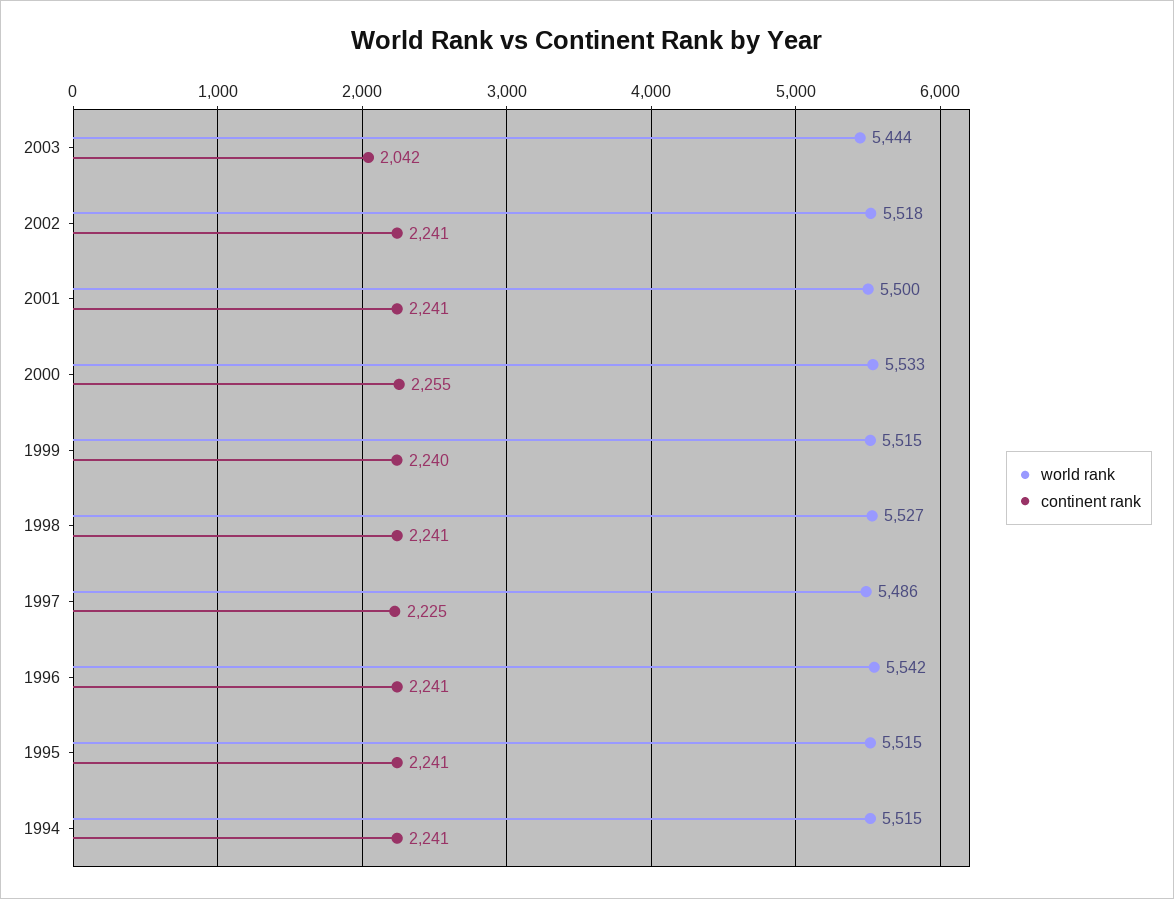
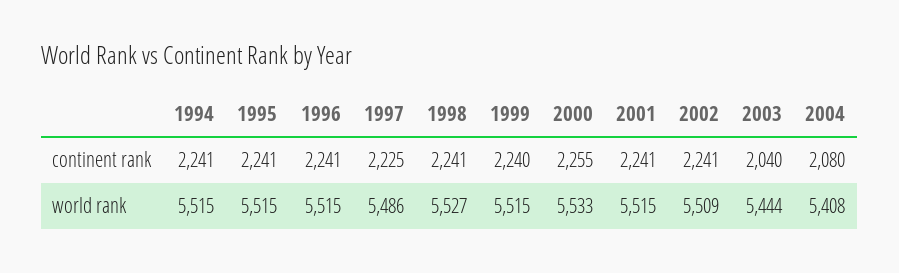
continent rank, 2003: 2042 -> 2040
world rank, 2002: 5518 -> 5509
world rank, 2001: 5500 -> 5515
world rank, 1996: 5542 -> 5515
continent rank, 2004: none -> 2080
world rank, 2004: none -> 5408

